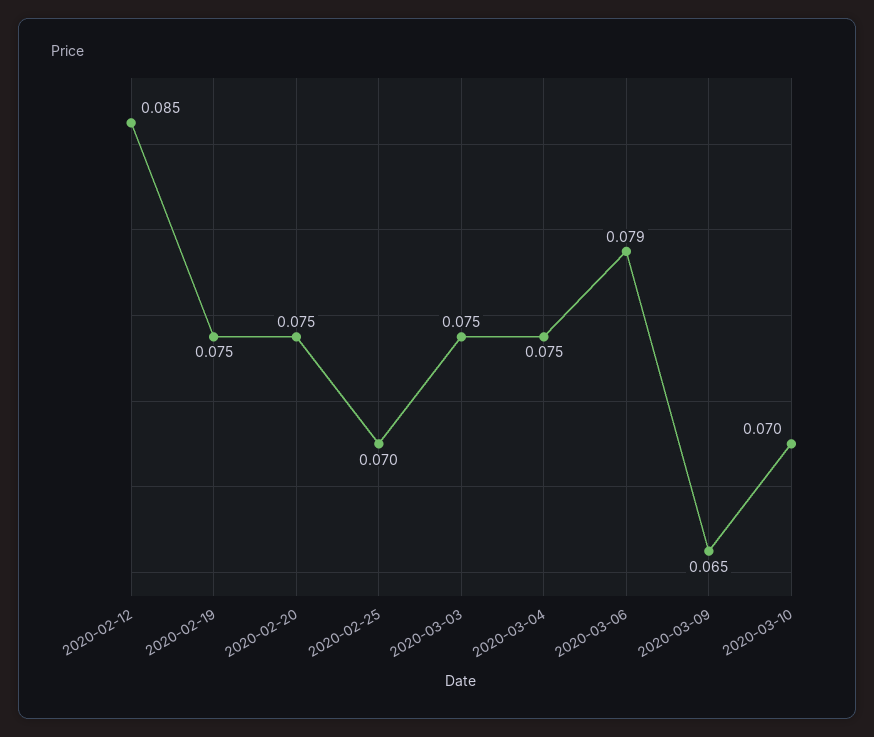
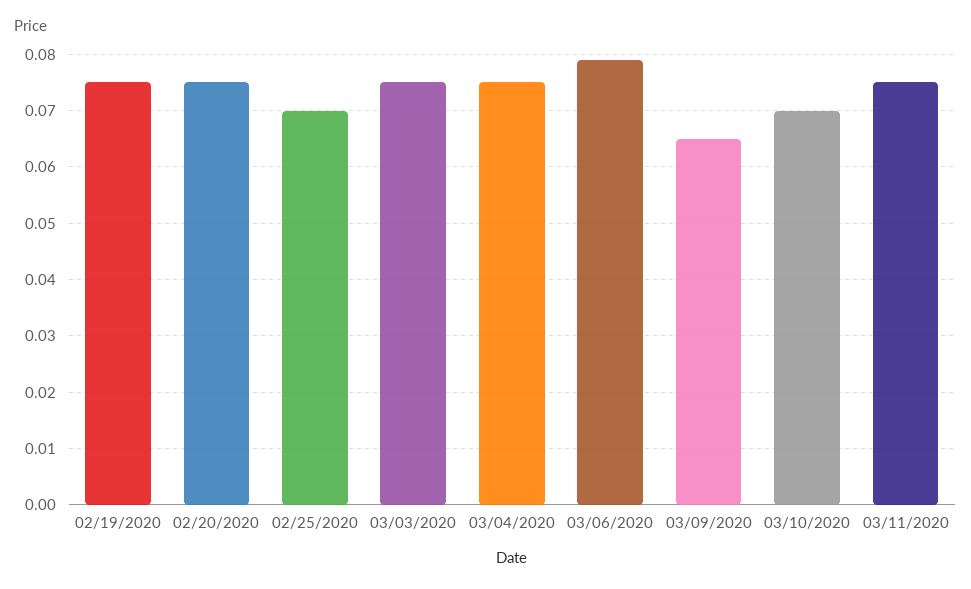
2020-02-12: 0.085 -> none
03/11/2020: none -> 0.075

